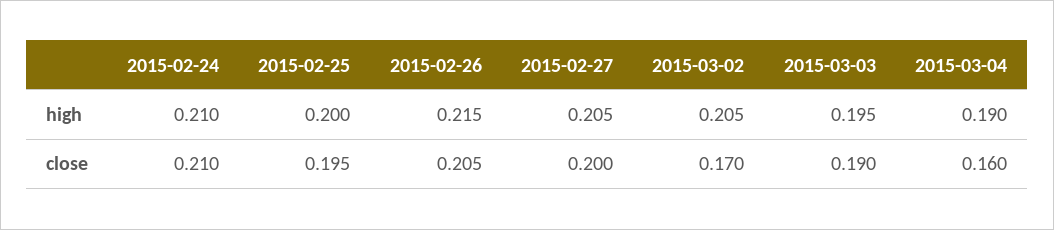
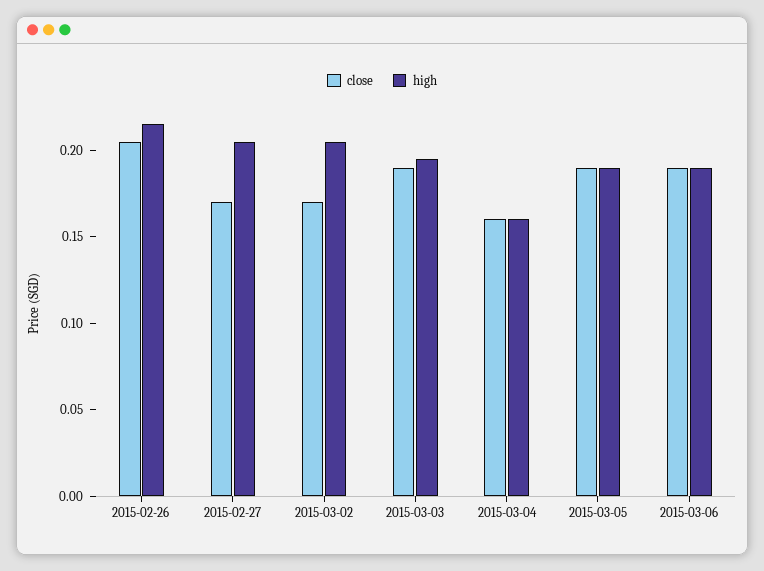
high, 2015-02-24: 0.21 -> none
high, 2015-02-25: 0.2 -> none
high, 2015-03-04: 0.19 -> 0.16
close, 2015-02-24: 0.21 -> none
close, 2015-02-25: 0.195 -> none
close, 2015-02-27: 0.2 -> 0.17
close, 2015-03-05: none -> 0.19
high, 2015-03-05: none -> 0.19
close, 2015-03-06: none -> 0.19
high, 2015-03-06: none -> 0.19

